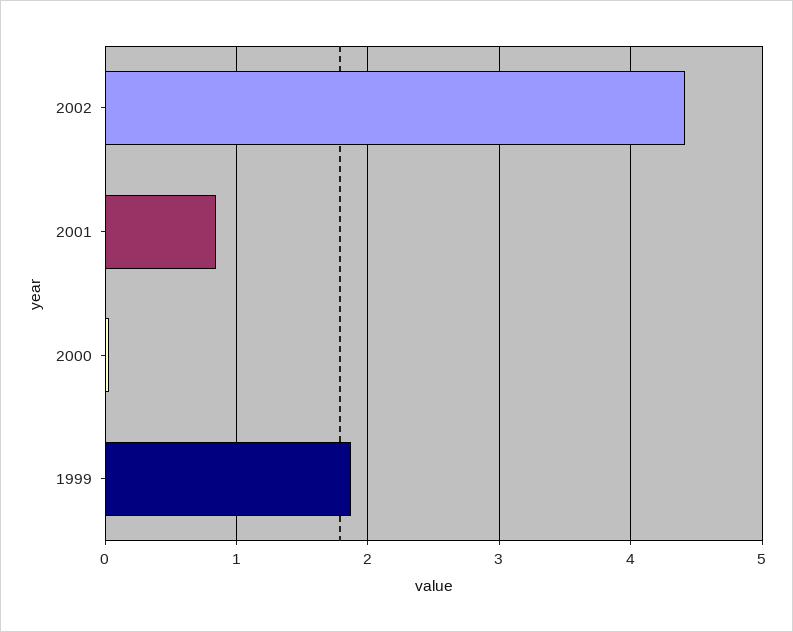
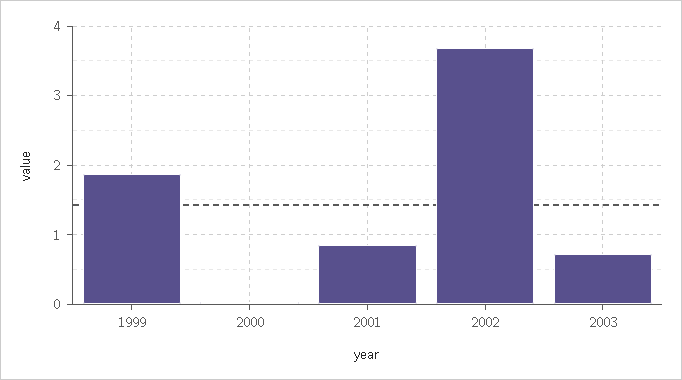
2002: 4.4 -> 3.7
2003: none -> 0.7

